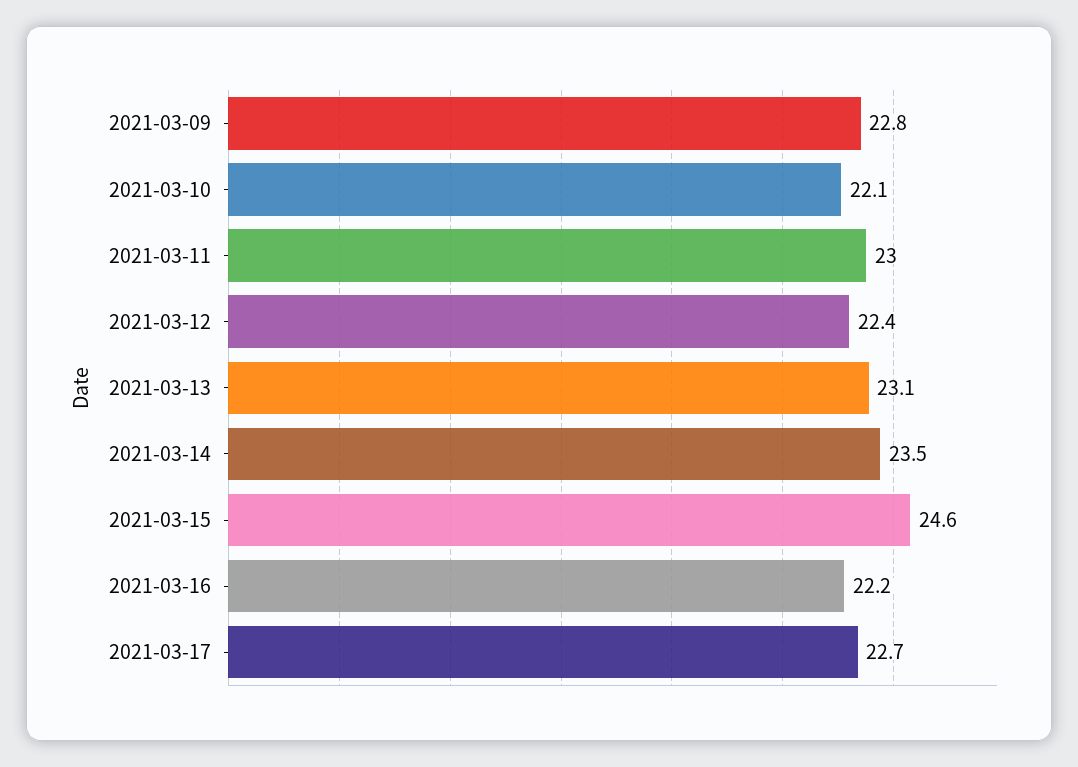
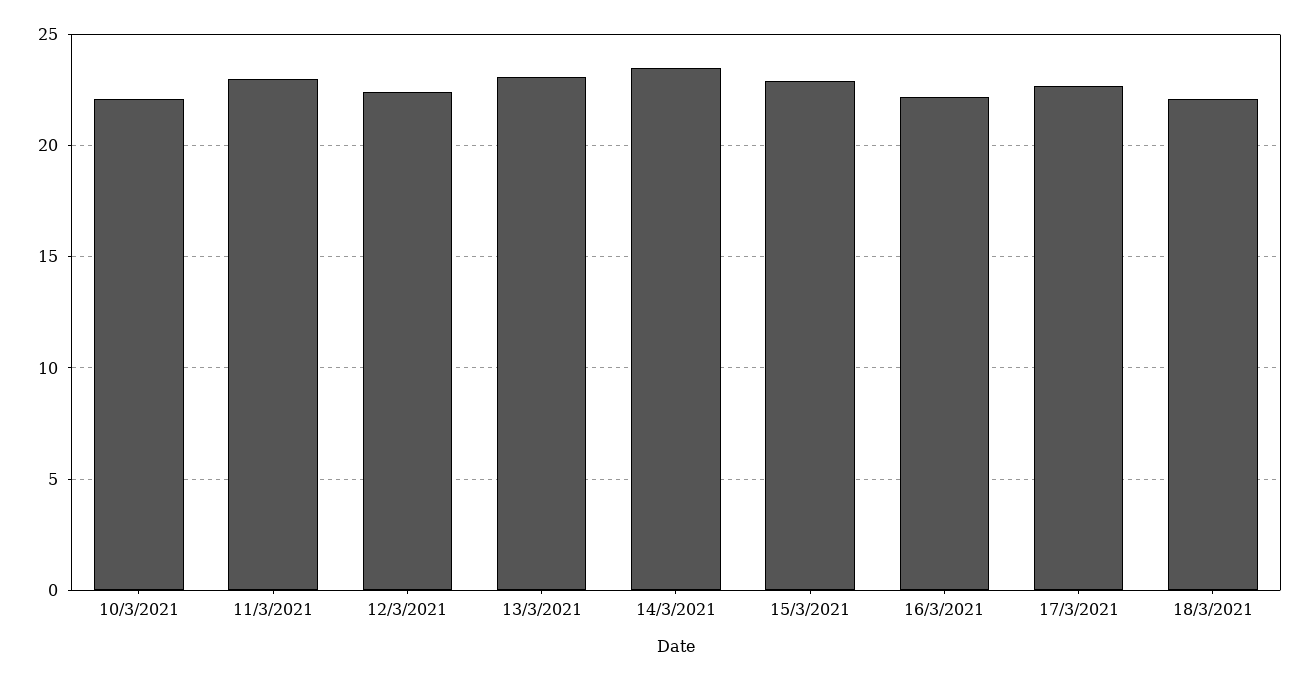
2021-03-09: 22.8 -> none
2021-03-15: 24.6 -> 23
18/3/2021: none -> 22

